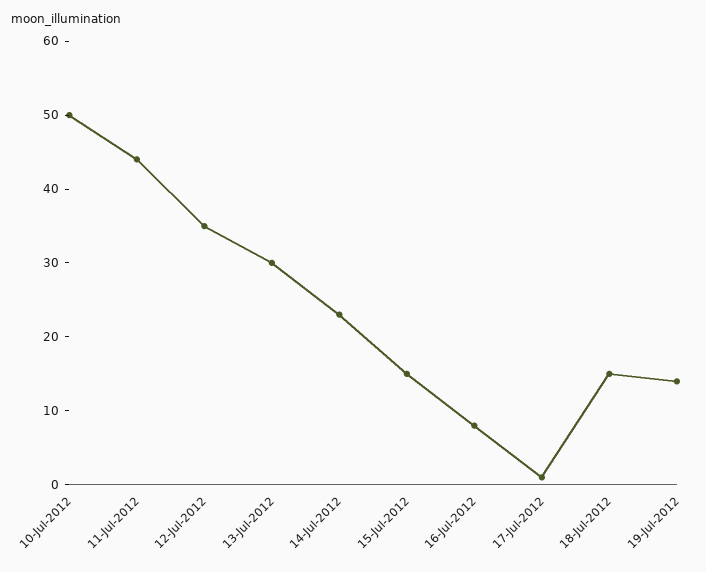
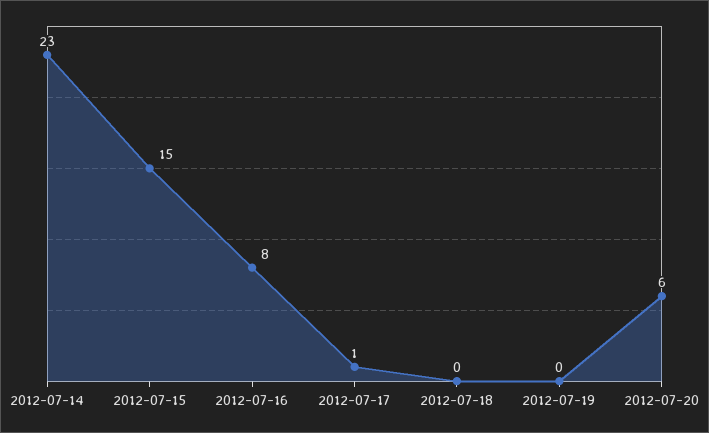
10-Jul-2012: 50 -> none
11-Jul-2012: 45 -> none
12-Jul-2012: 35 -> none
13-Jul-2012: 30 -> none
18-Jul-2012: 15 -> 0
19-Jul-2012: 15 -> 0
2012-07-20: none -> 6

